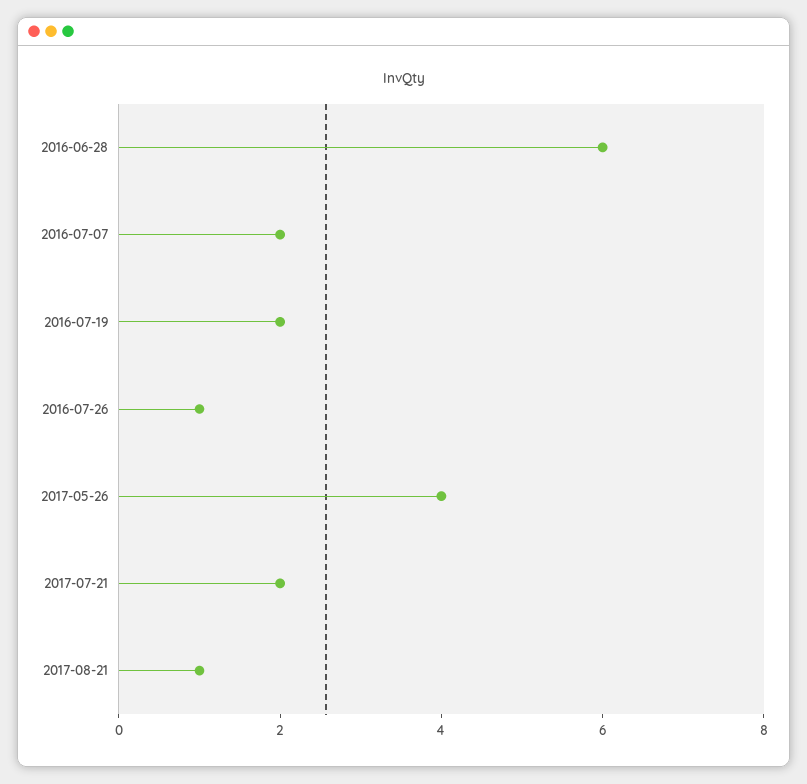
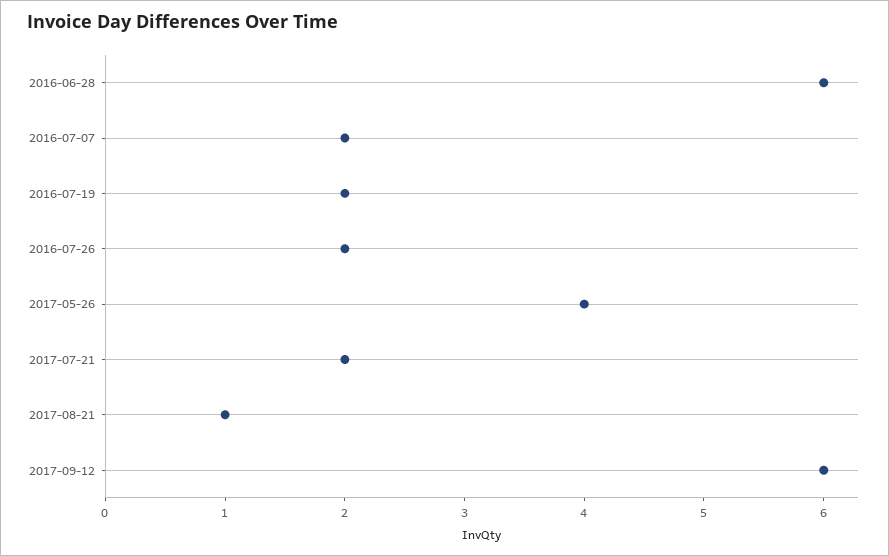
2016-07-26: 1 -> 2
2017-09-12: none -> 6

